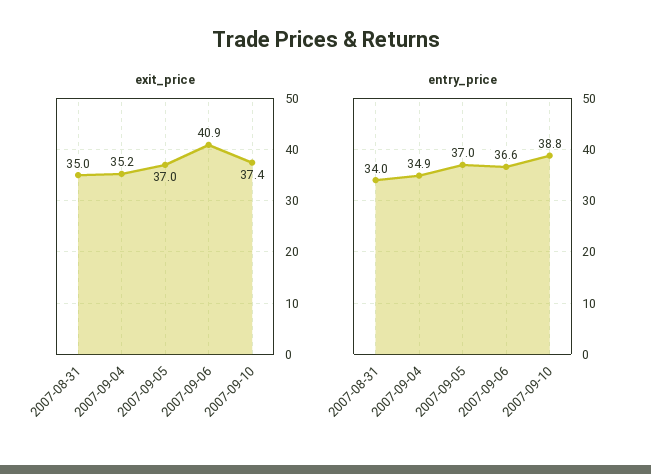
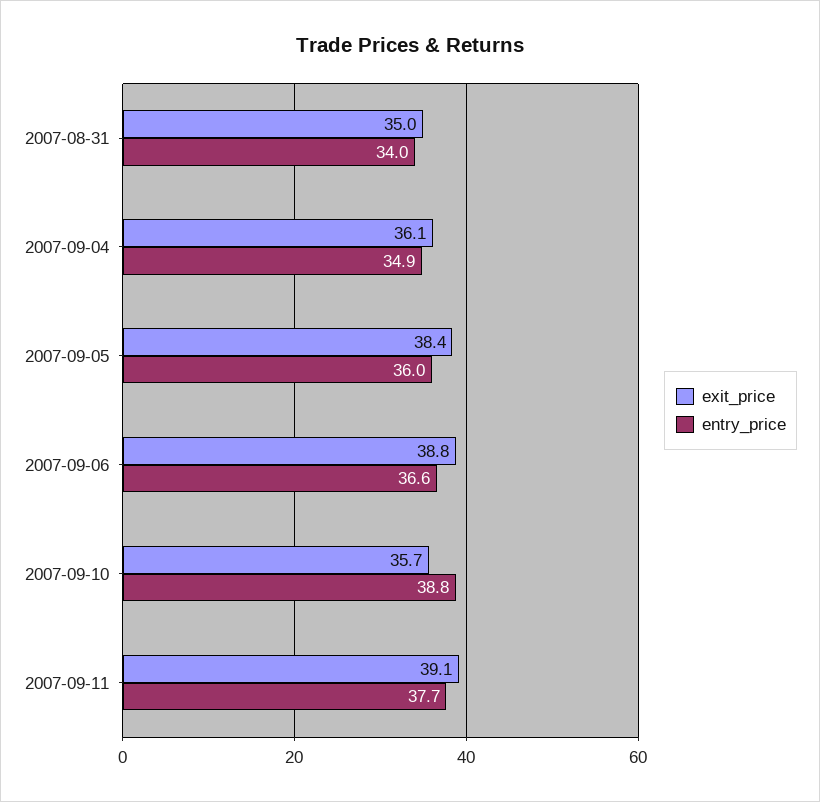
exit_price, 2007-09-04: 35.2 -> 36.1
exit_price, 2007-09-05: 37 -> 38.4
exit_price, 2007-09-06: 40.9 -> 38.8
exit_price, 2007-09-10: 37.4 -> 35.7
entry_price, 2007-09-05: 37 -> 36
exit_price, 2007-09-11: none -> 39.1
entry_price, 2007-09-11: none -> 37.7

